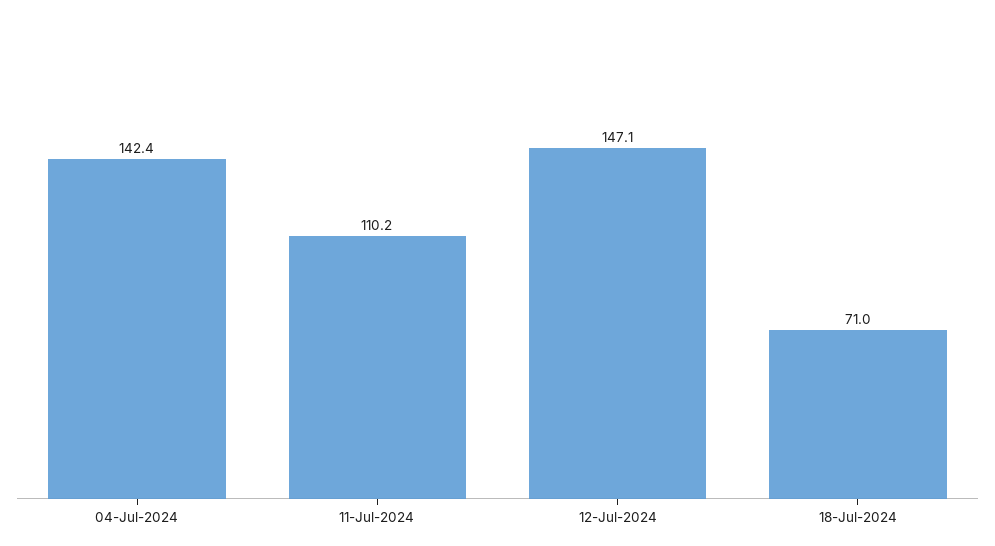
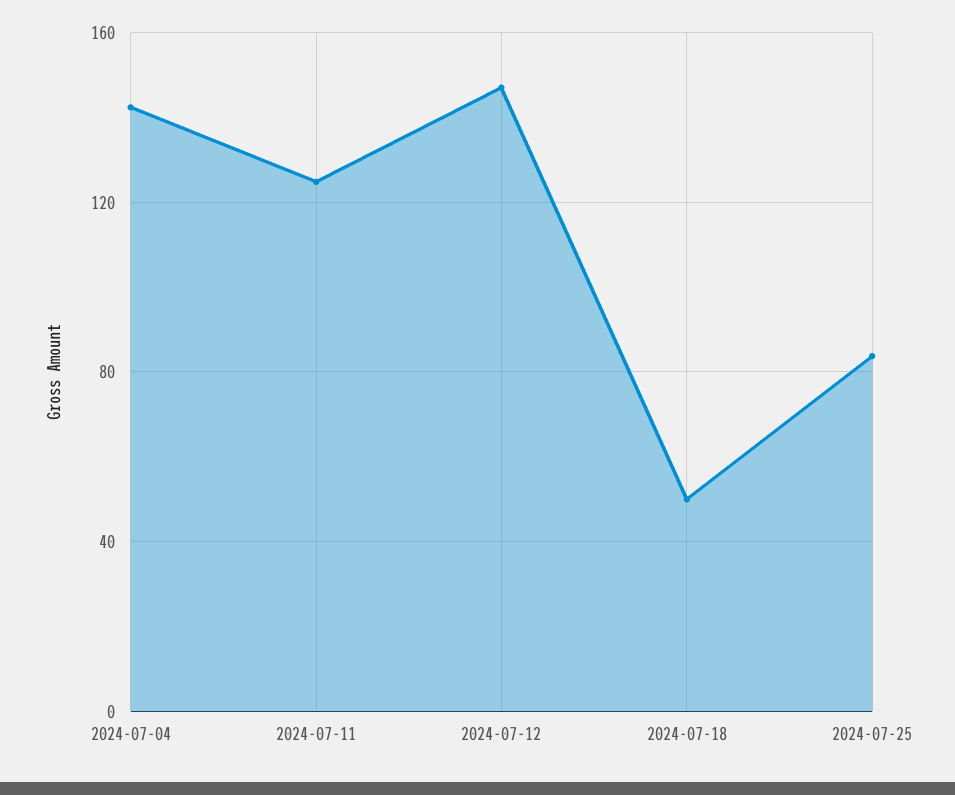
11-Jul-2024: 110.2 -> 125
18-Jul-2024: 71 -> 50
2024-07-25: none -> 85

